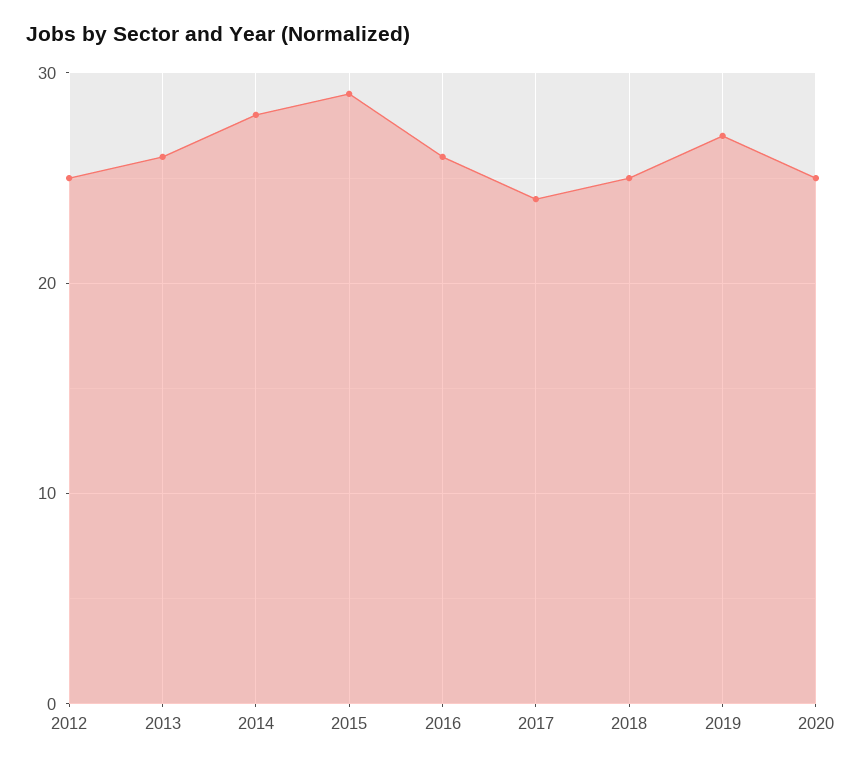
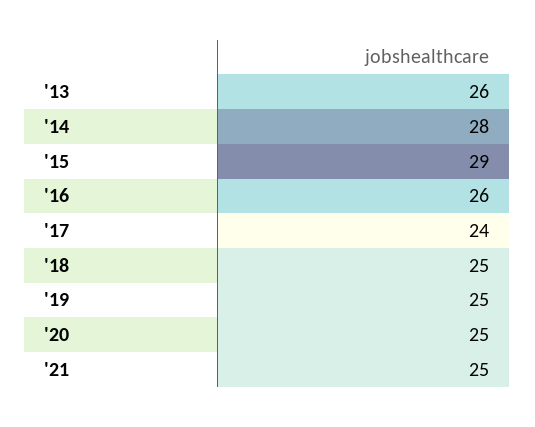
2012: 25 -> none
2019: 27 -> 25
'21: none -> 25

